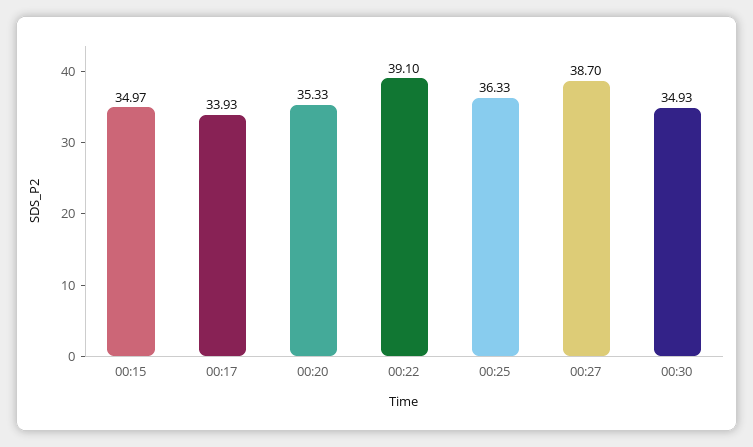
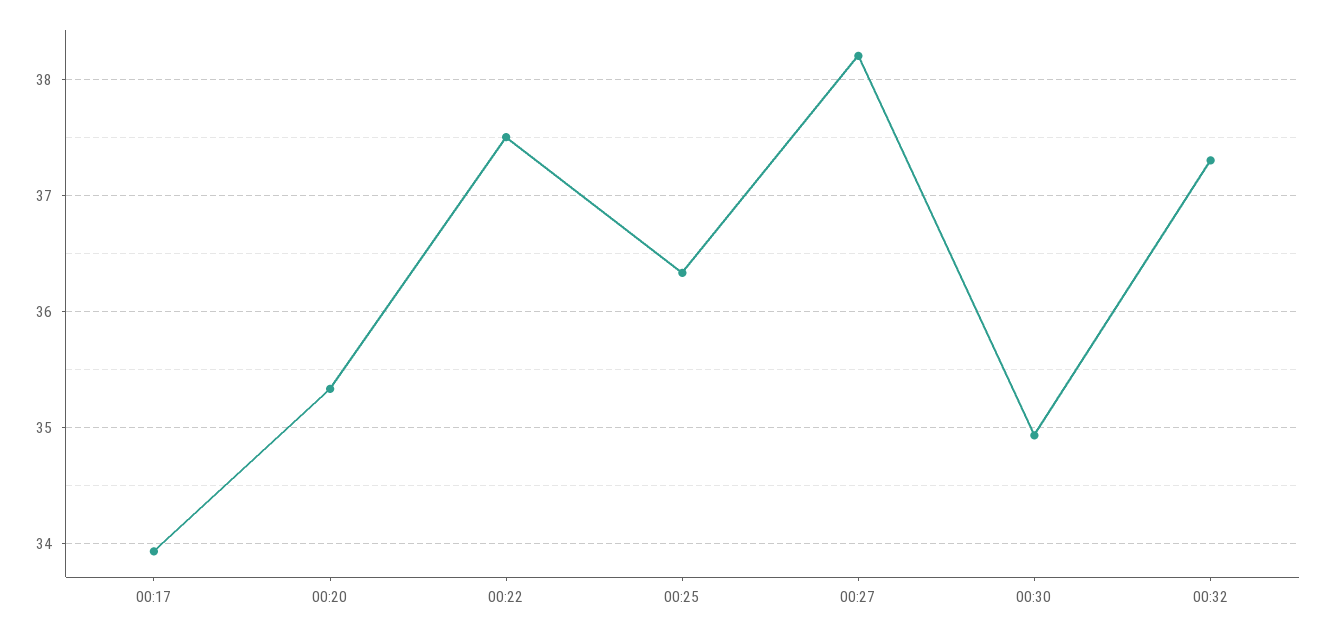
00:15: 34.97 -> none
00:22: 39.1 -> 37.5
00:27: 38.7 -> 38.2
00:32: none -> 37.3

